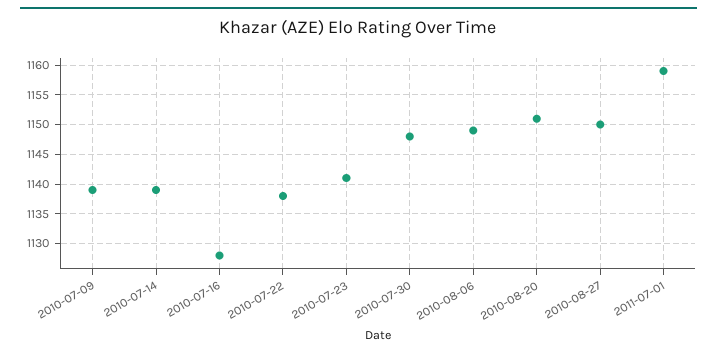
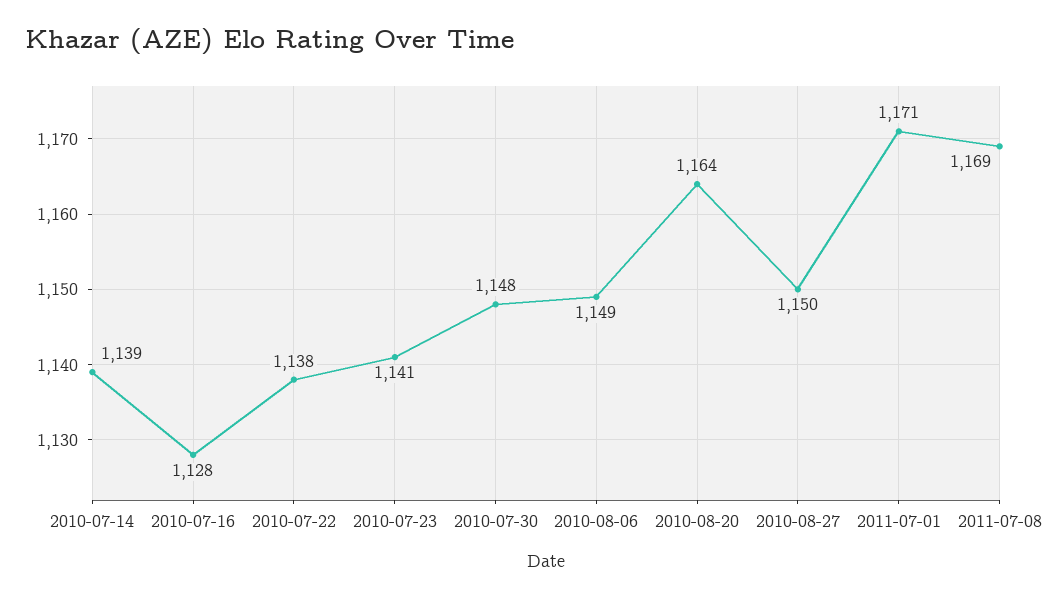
2010-07-09: 1140 -> none
2010-08-20: 1150 -> 1164
2011-07-01: 1160 -> 1171
2011-07-08: none -> 1169

